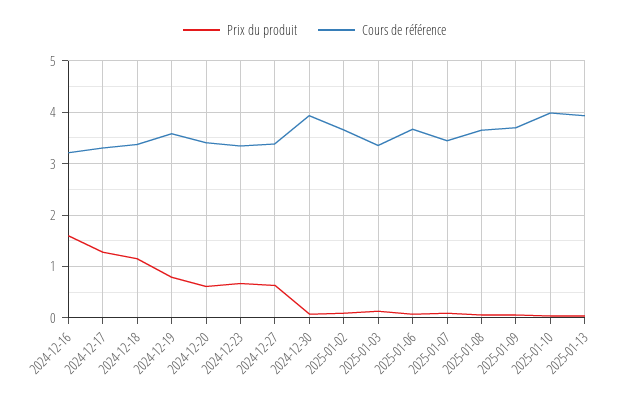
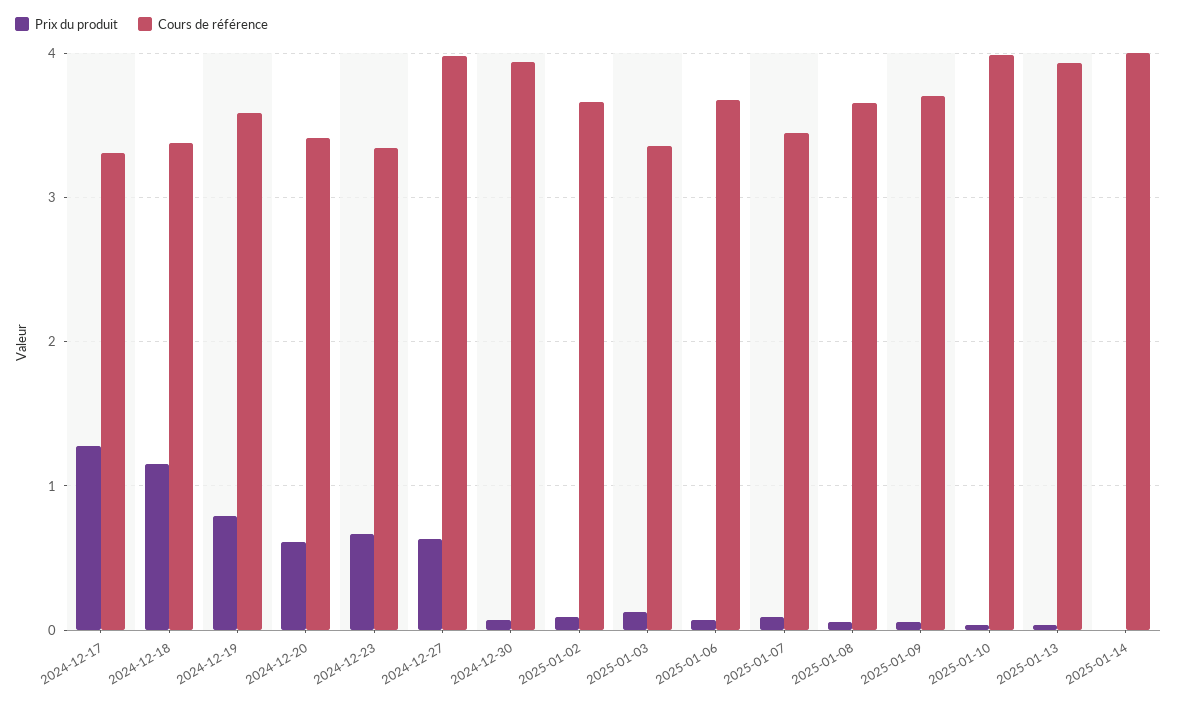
Prix du produit, 2024-12-16: 1.6 -> none
Cours de référence, 2024-12-16: 3.2 -> none
Cours de référence, 2024-12-27: 3.4 -> 4
Prix du produit, 2025-01-14: none -> 0
Cours de référence, 2025-01-14: none -> 4

